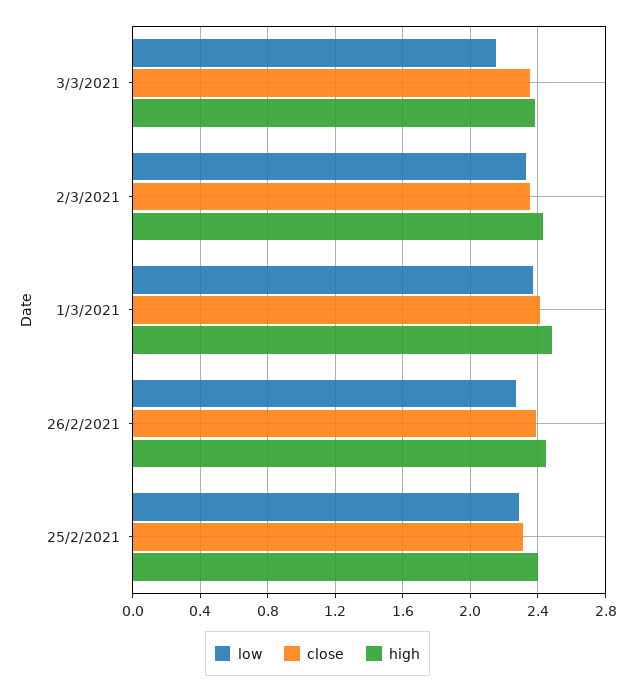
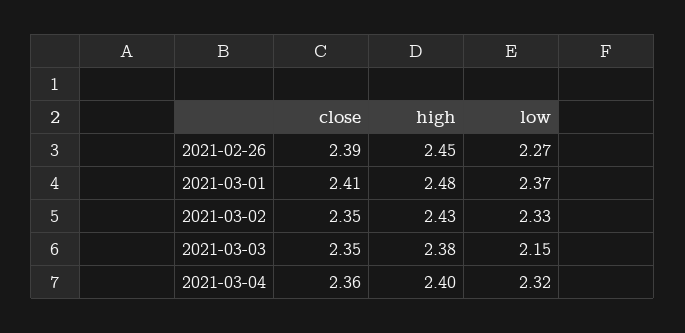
low, 25/2/2021: 2.3 -> none
close, 25/2/2021: 2.3 -> none
high, 25/2/2021: 2.4 -> none
close, 2021-03-04: none -> 2.36
high, 2021-03-04: none -> 2.4
low, 2021-03-04: none -> 2.32

